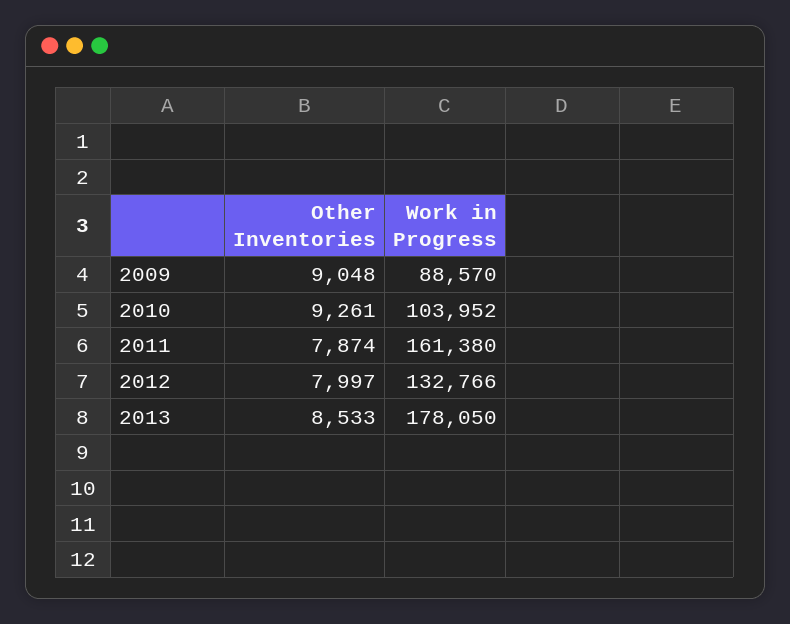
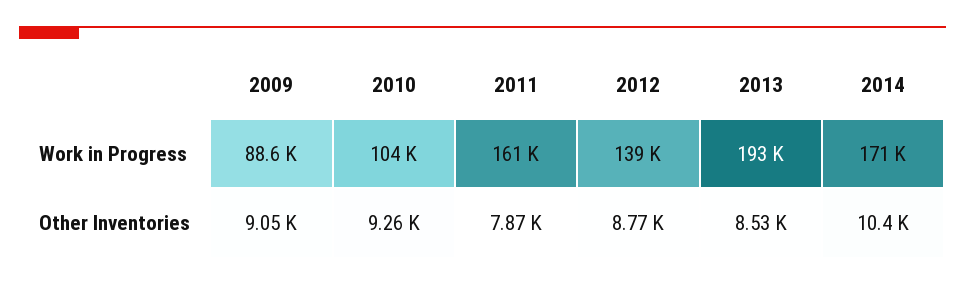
Other Inventories, 2012: 7997 -> 8770
Work in Progress, 2012: 132766 -> 139000
Work in Progress, 2013: 178050 -> 193000
Work in Progress, 2014: none -> 171000
Other Inventories, 2014: none -> 10400

